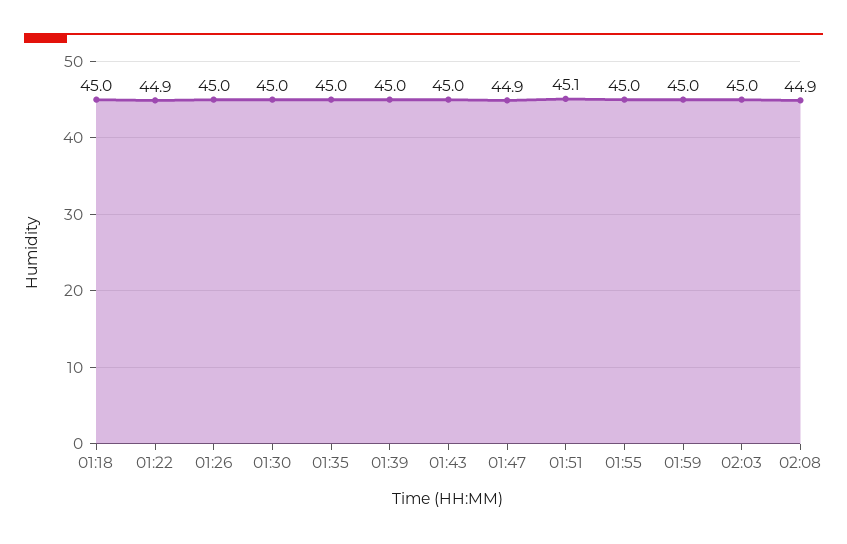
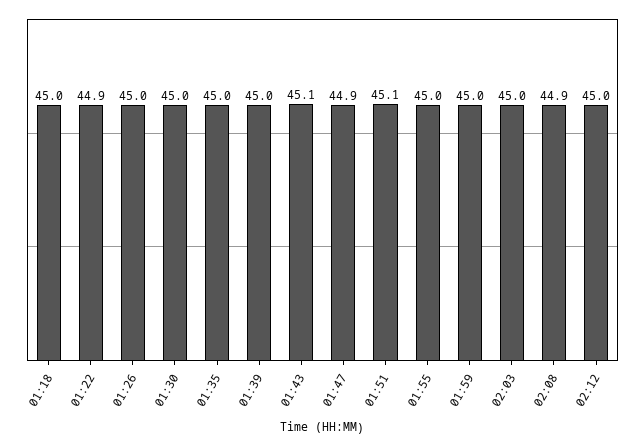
01:43: 45 -> 45.1
02:12: none -> 45

